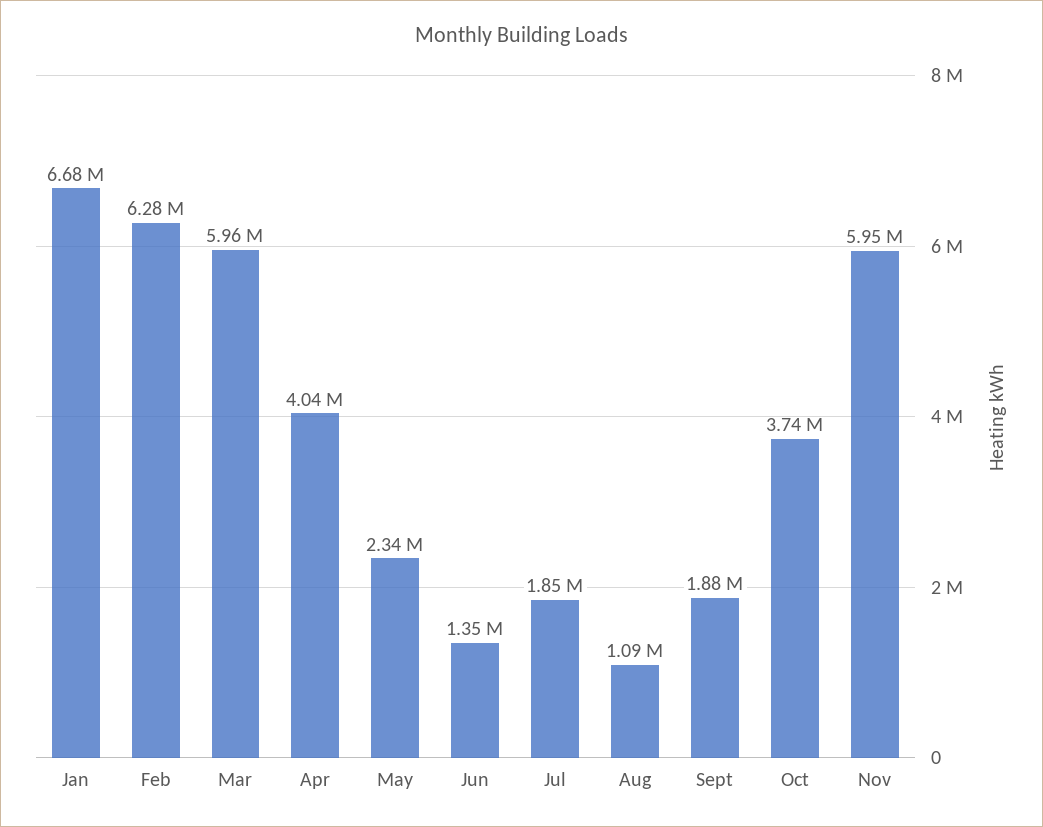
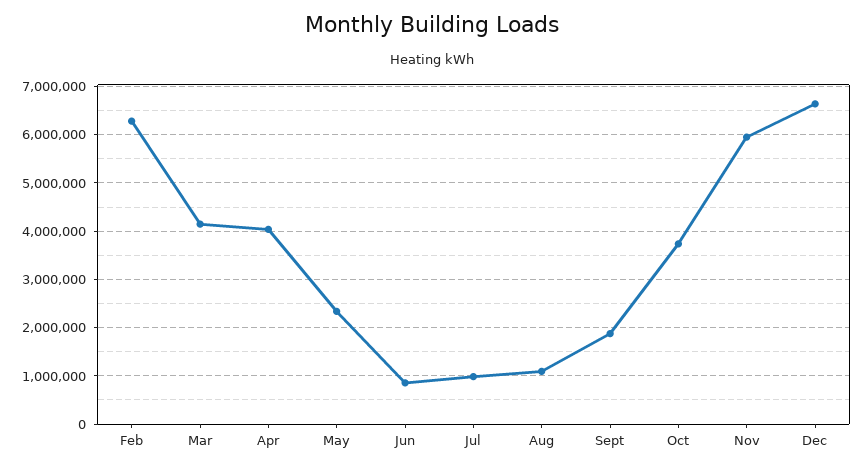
Jan: 6680000 -> none
Mar: 5960000 -> 4200000
Jun: 1350000 -> 800000
Jul: 1850000 -> 1000000
Dec: none -> 6600000

